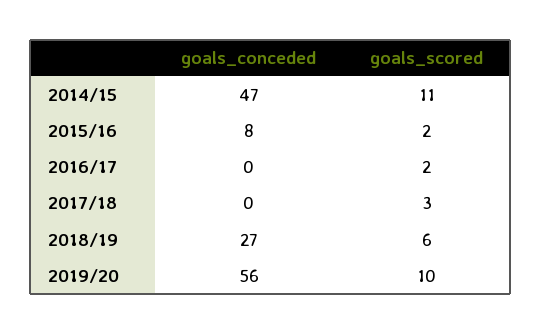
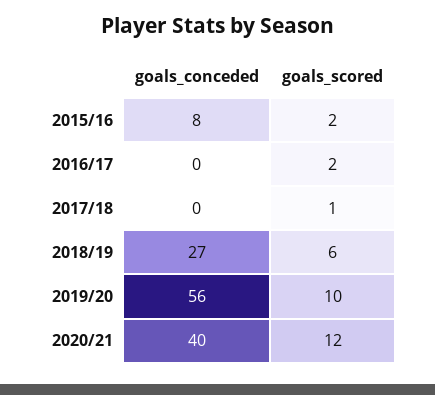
goals_conceded, 2014/15: 47 -> none
goals_scored, 2014/15: 11 -> none
goals_scored, 2017/18: 3 -> 1
goals_conceded, 2020/21: none -> 40
goals_scored, 2020/21: none -> 12

